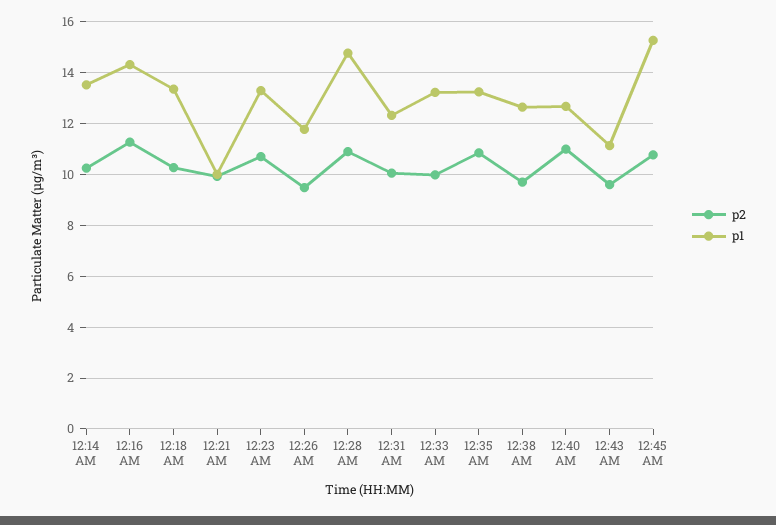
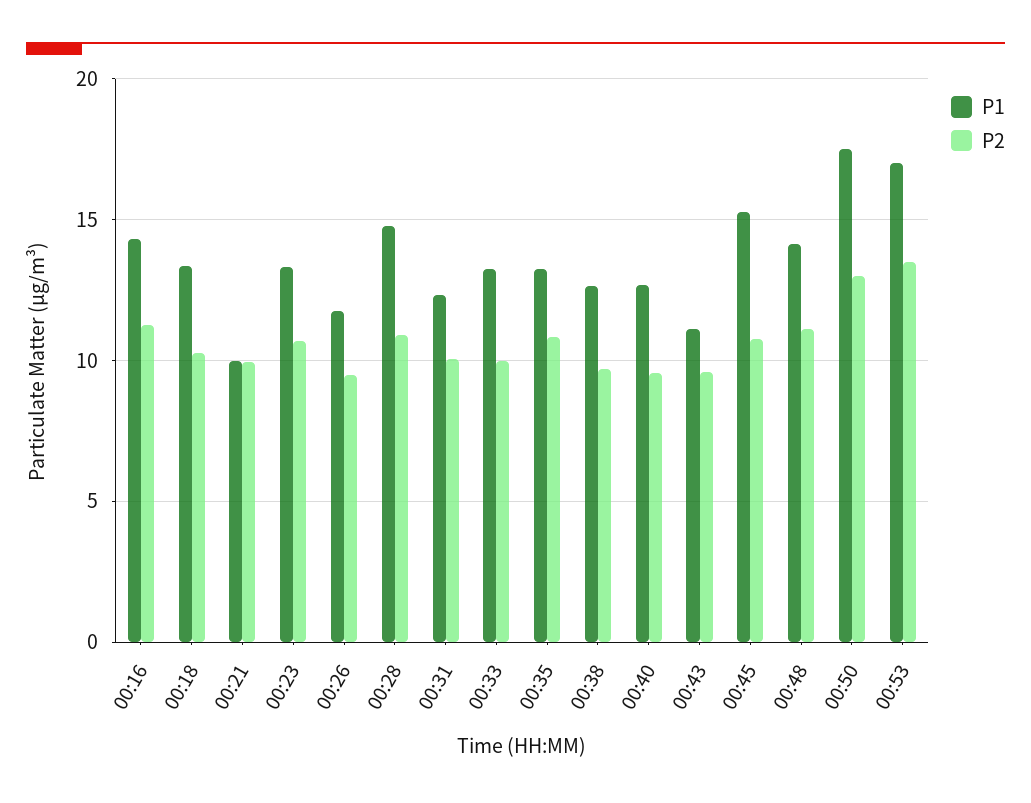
p2, 12:14 AM: 10.25 -> none
p1, 12:14 AM: 13.5 -> none
p2, 12:40 AM: 11 -> 9.5
p1, 00:48: none -> 14
p2, 00:48: none -> 11
p1, 00:50: none -> 17.5
p2, 00:50: none -> 13
p1, 00:53: none -> 17
p2, 00:53: none -> 13.5

